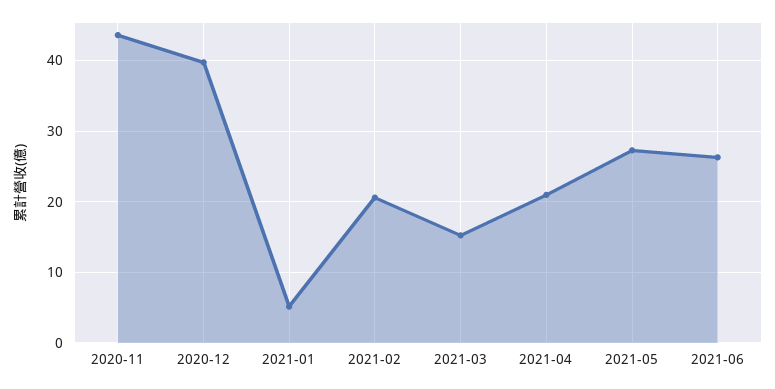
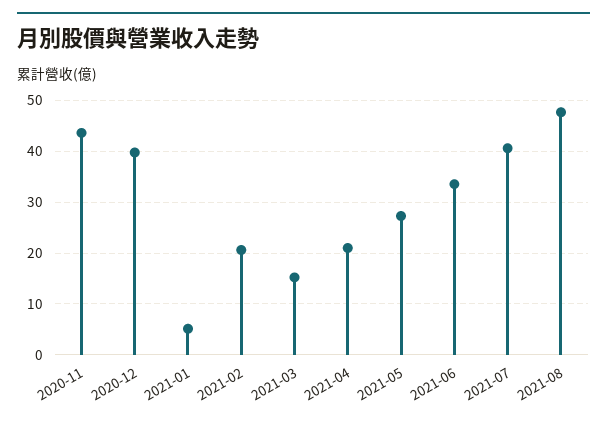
2021-06: 26 -> 34
2021-07: none -> 40
2021-08: none -> 48

